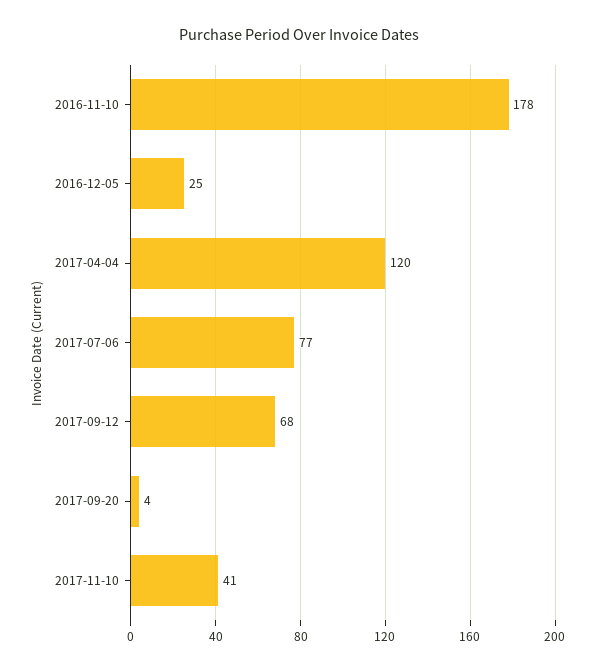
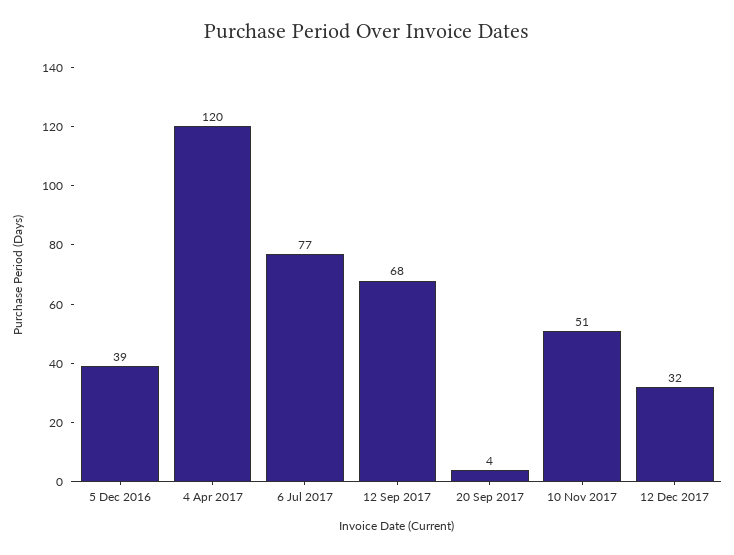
2016-11-10: 178 -> none
2016-12-05: 25 -> 39
2017-11-10: 41 -> 51
12 Dec 2017: none -> 32

